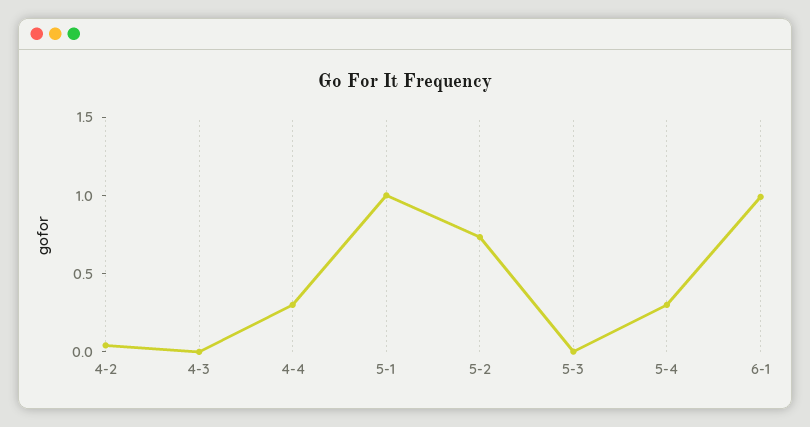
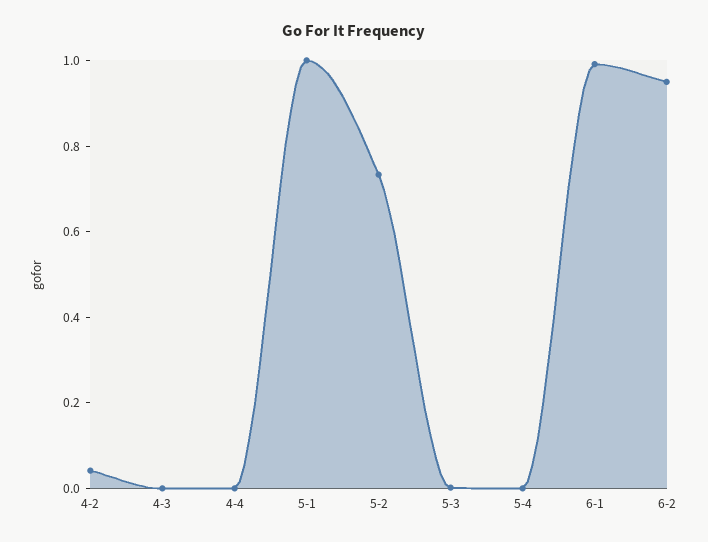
4-4: 0.3 -> 0
5-4: 0.3 -> 0
6-2: none -> 0.95

